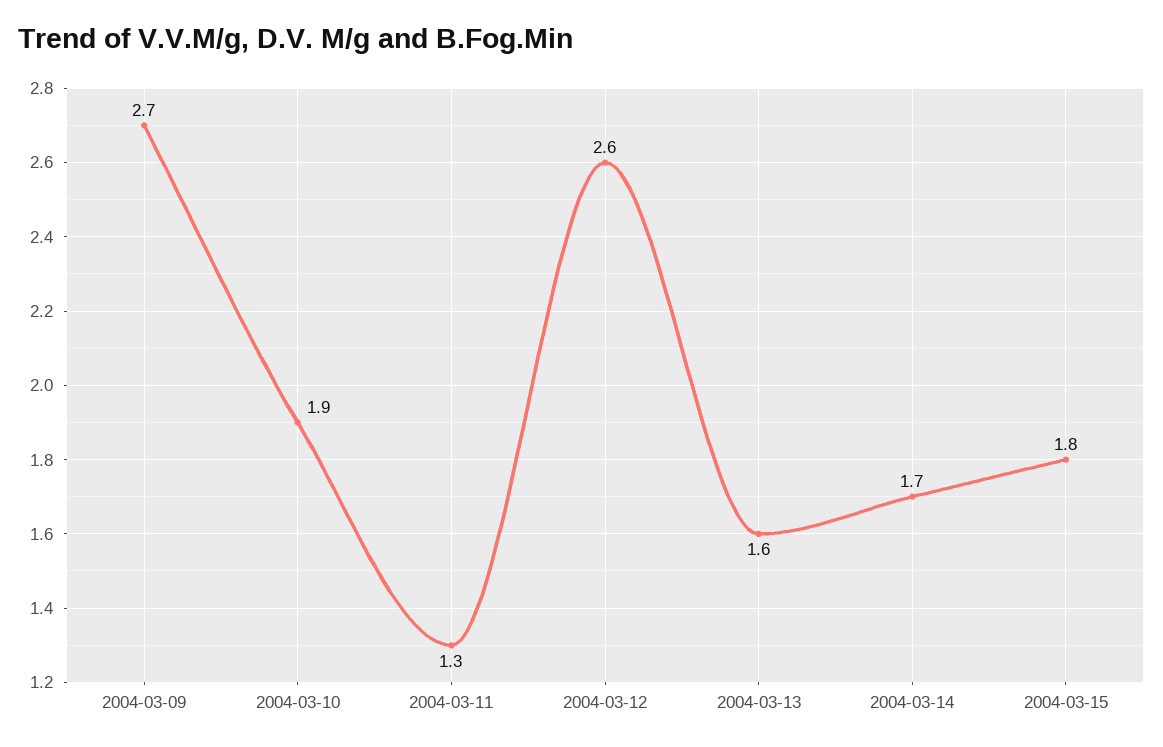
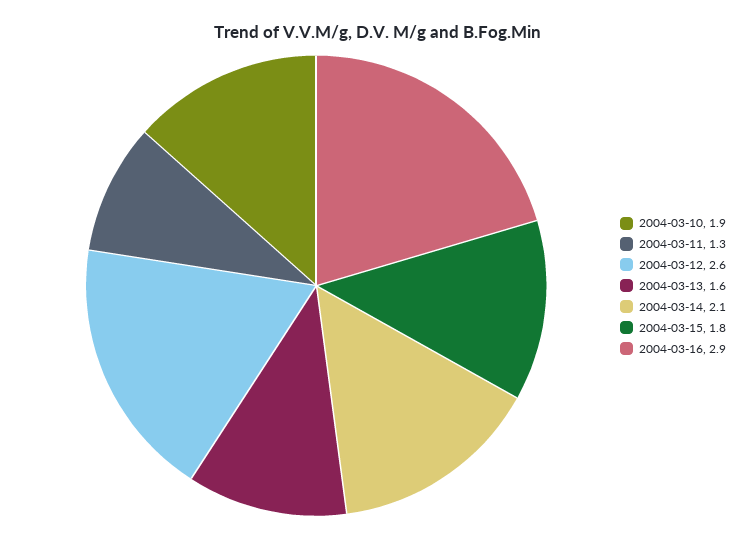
2004-03-09: 2.7 -> none
2004-03-14: 1.7 -> 2.1
2004-03-16: none -> 2.9

